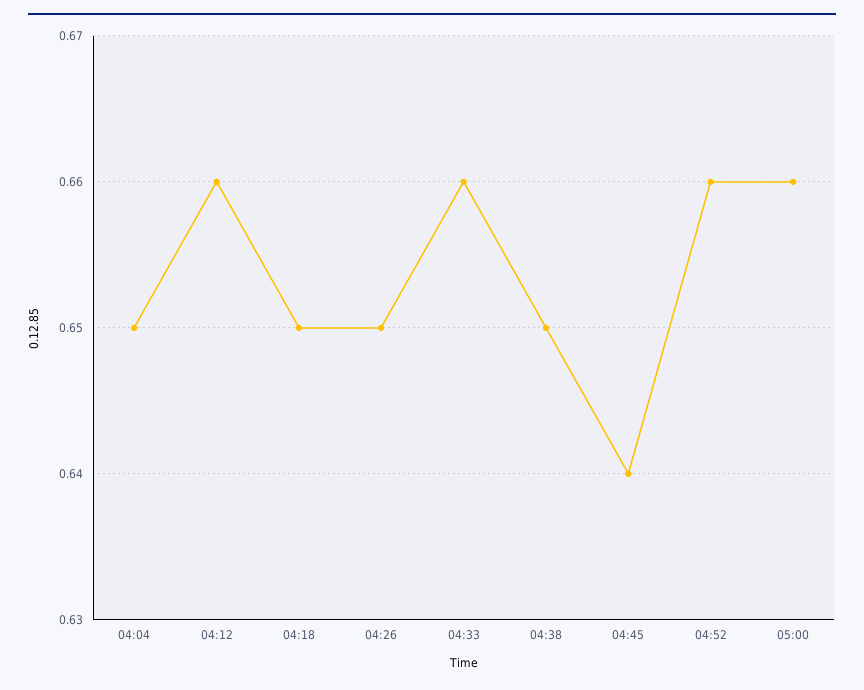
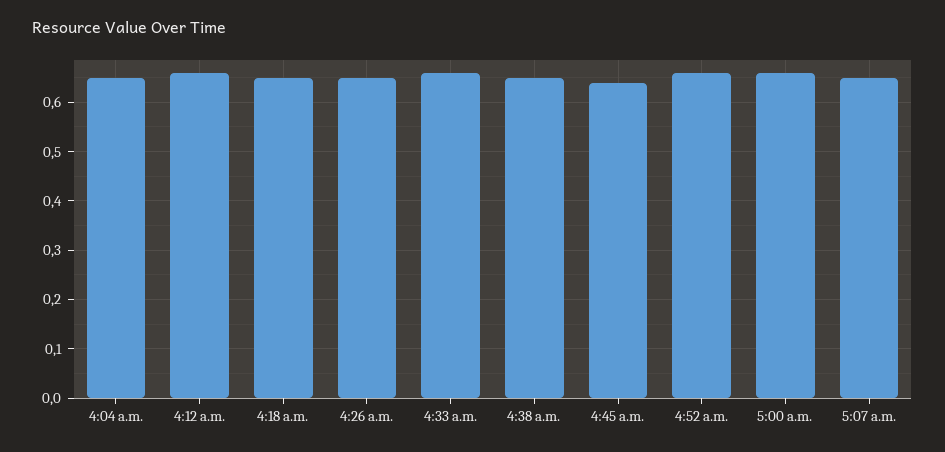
5:07 a.m.: none -> 0.65

